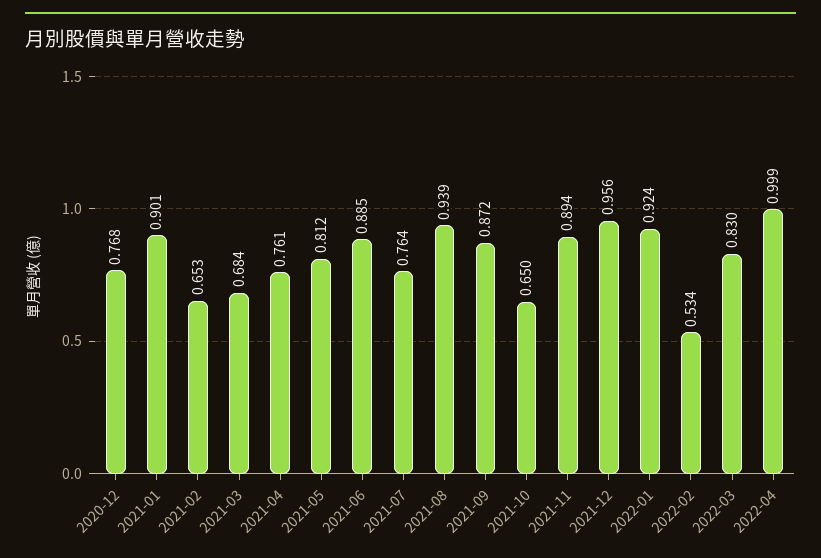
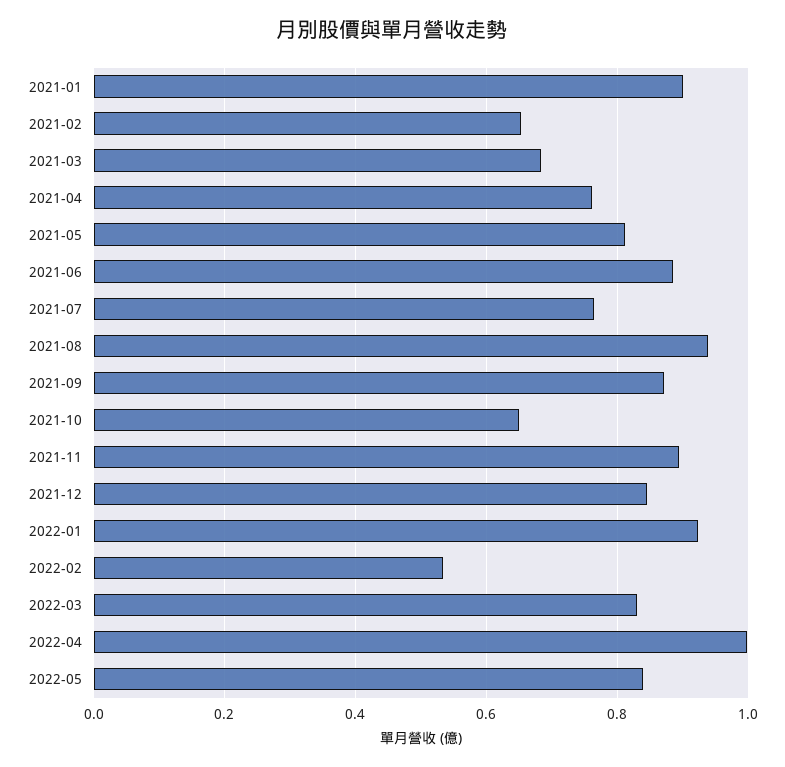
2020-12: 0.768 -> none
2021-12: 0.956 -> 0.84
2022-05: none -> 0.84

